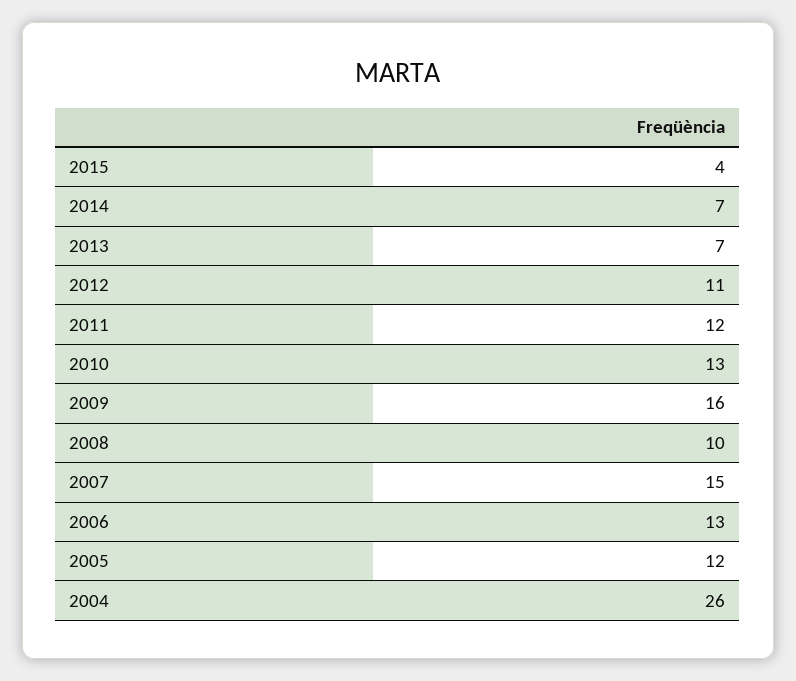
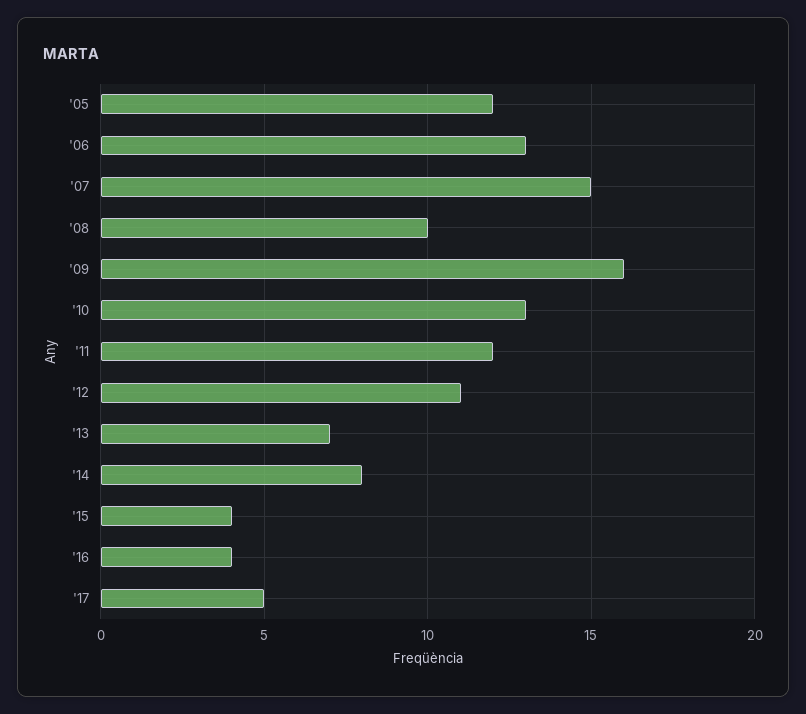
2014: 7 -> 8
2004: 26 -> none
'16: none -> 4
'17: none -> 5

